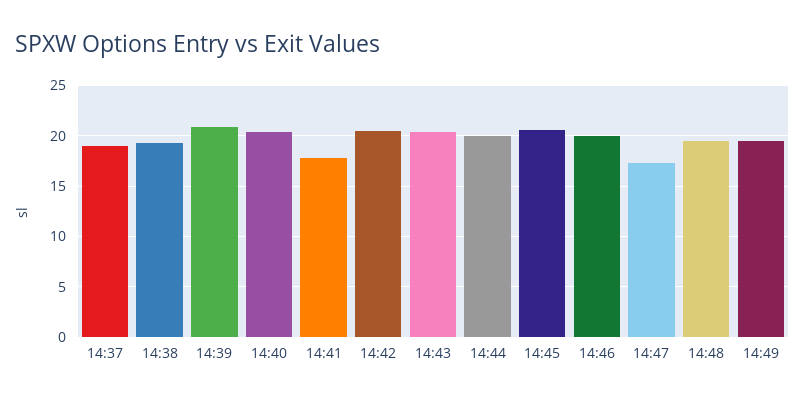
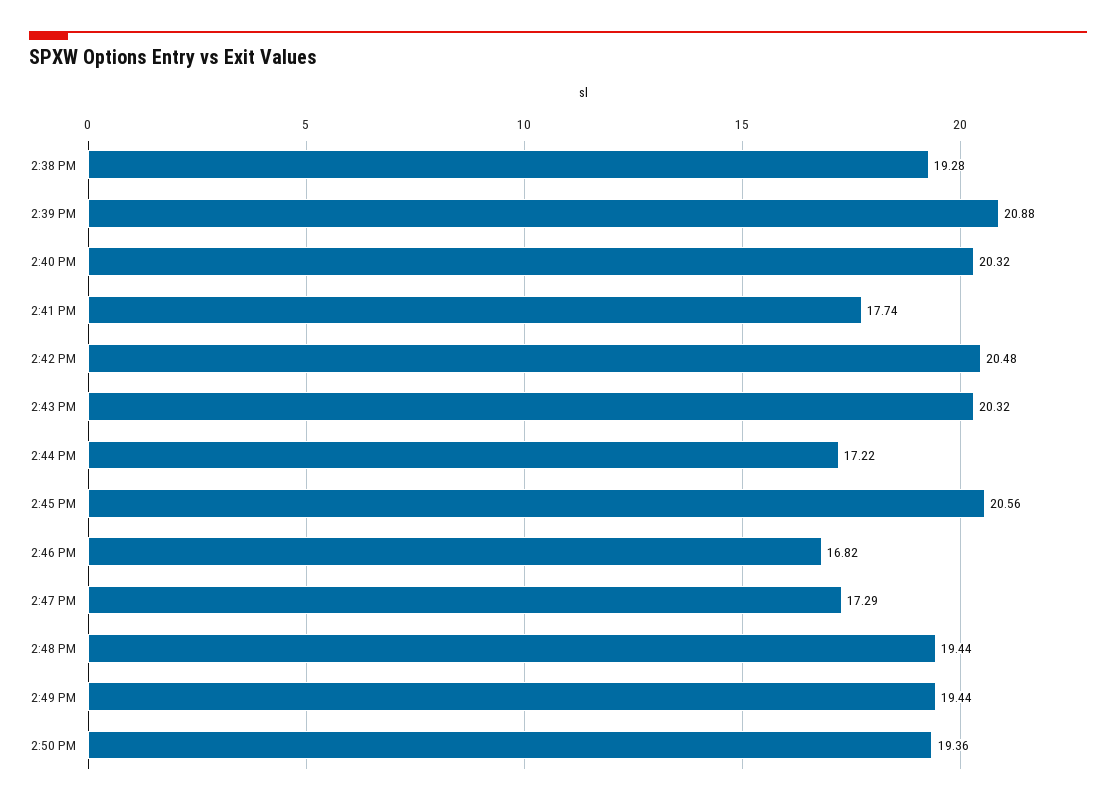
14:37: 19 -> none
14:44: 20 -> 17.22
14:46: 20 -> 16.82
2:50 PM: none -> 19.36

